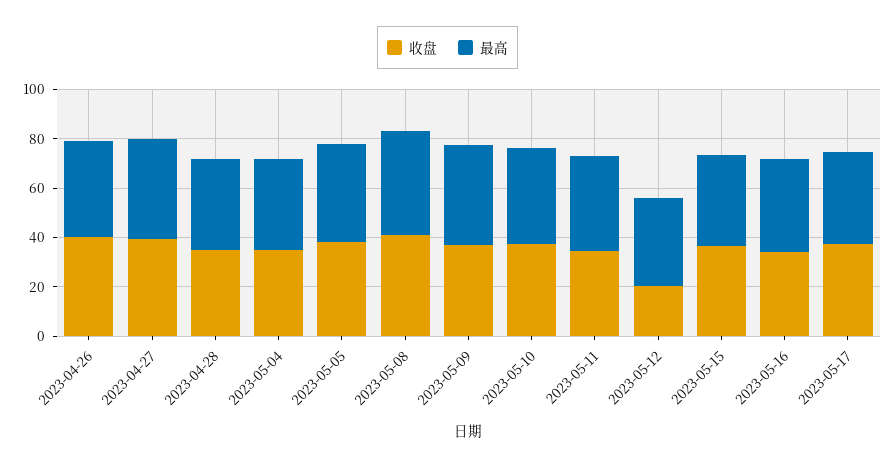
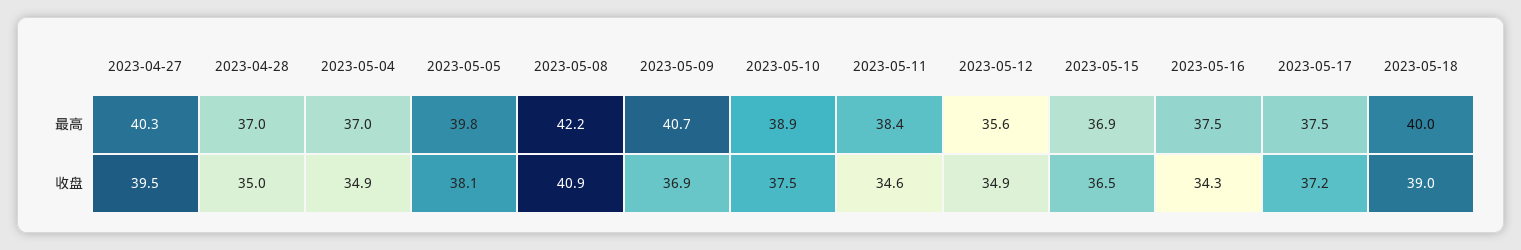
收盘, 2023-04-26: 40 -> none
最高, 2023-04-26: 40 -> none
收盘, 2023-05-12: 20 -> 34.9
最高, 2023-05-18: none -> 40
收盘, 2023-05-18: none -> 39

